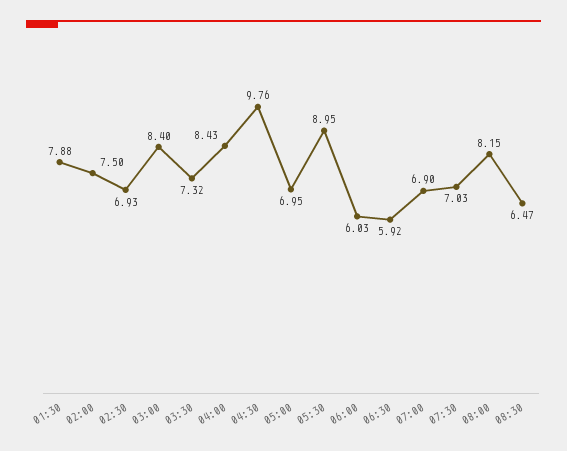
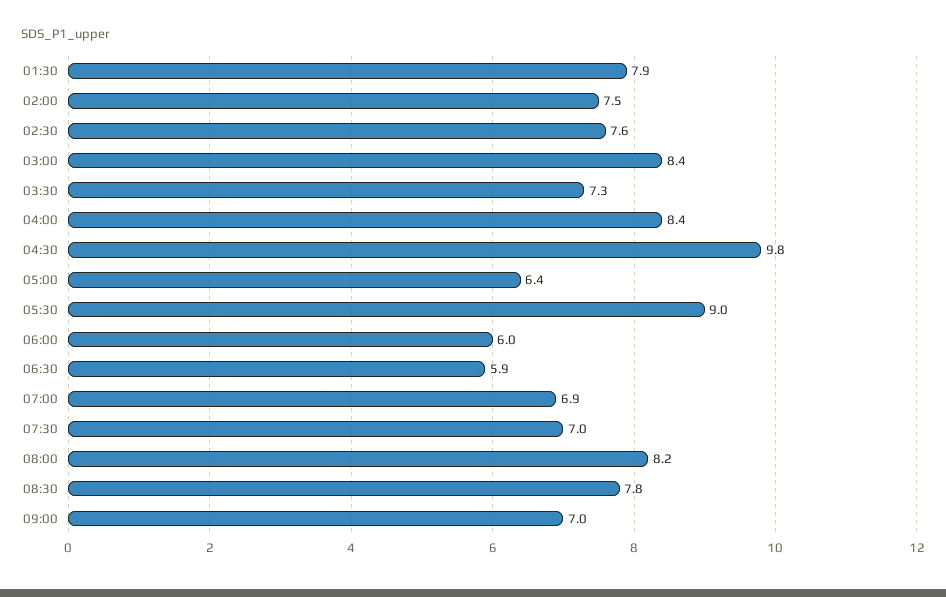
02:30: 6.93 -> 7.6
05:00: 6.95 -> 6.4
08:30: 6.47 -> 7.8
09:00: none -> 7

